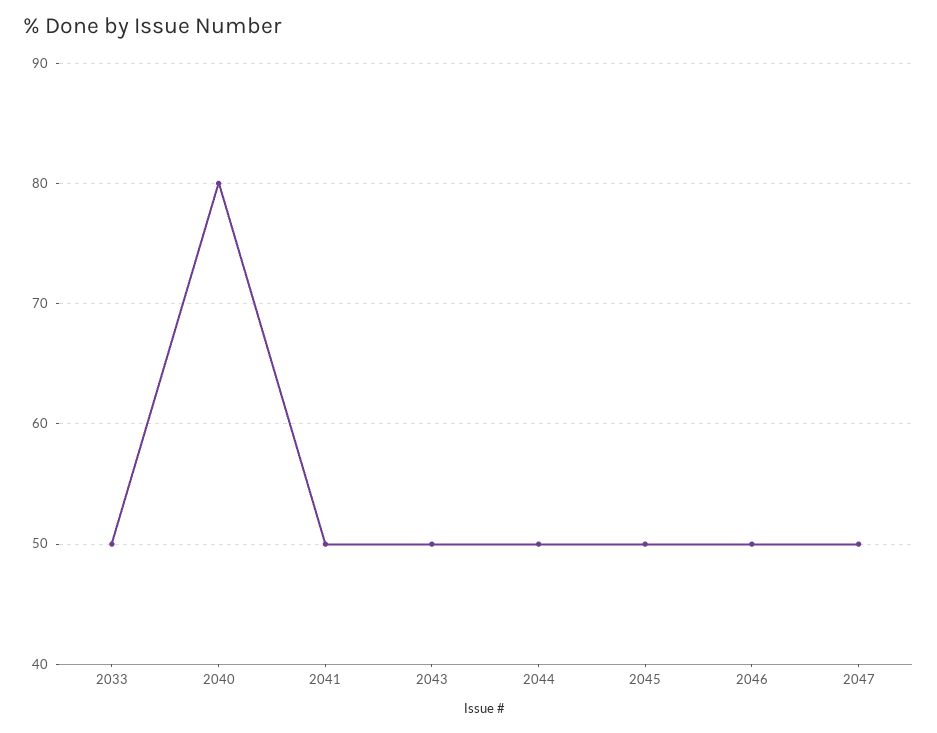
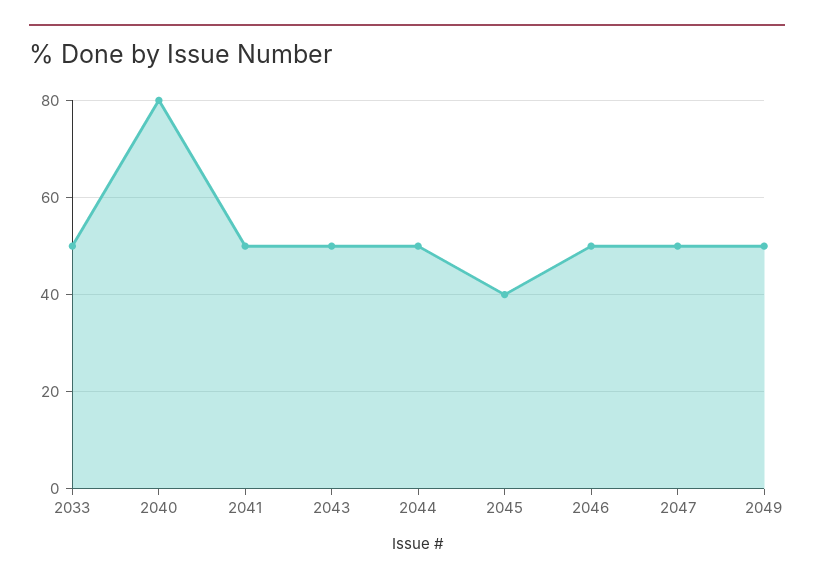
2045: 50 -> 40
2049: none -> 50

